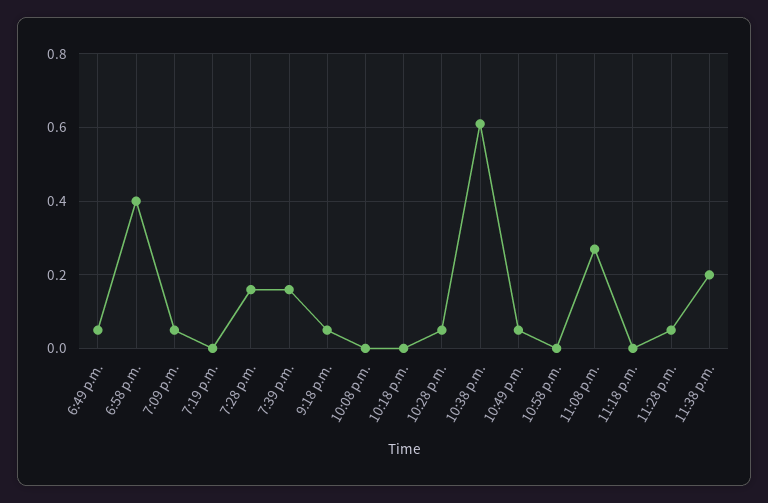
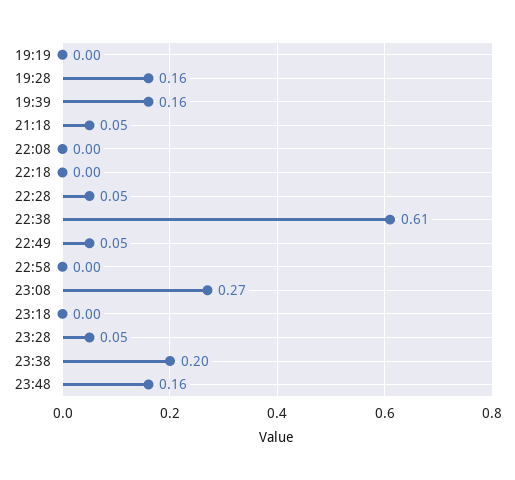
6:49 p.m.: 0.05 -> none
6:58 p.m.: 0.4 -> none
7:09 p.m.: 0.05 -> none
23:48: none -> 0.16

